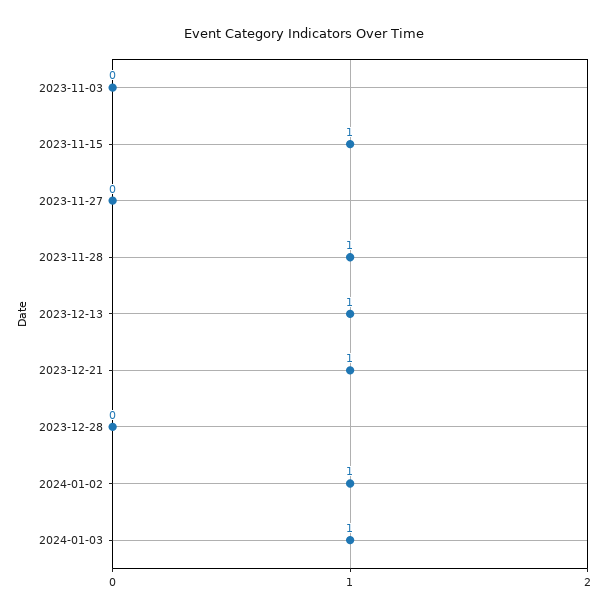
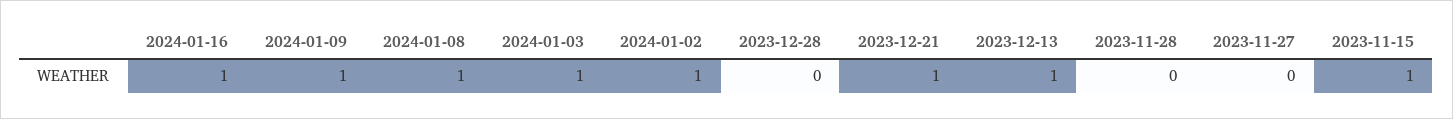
2023-11-03: 0 -> none
2023-11-28: 1 -> 0
2024-01-16: none -> 1
2024-01-09: none -> 1
2024-01-08: none -> 1

